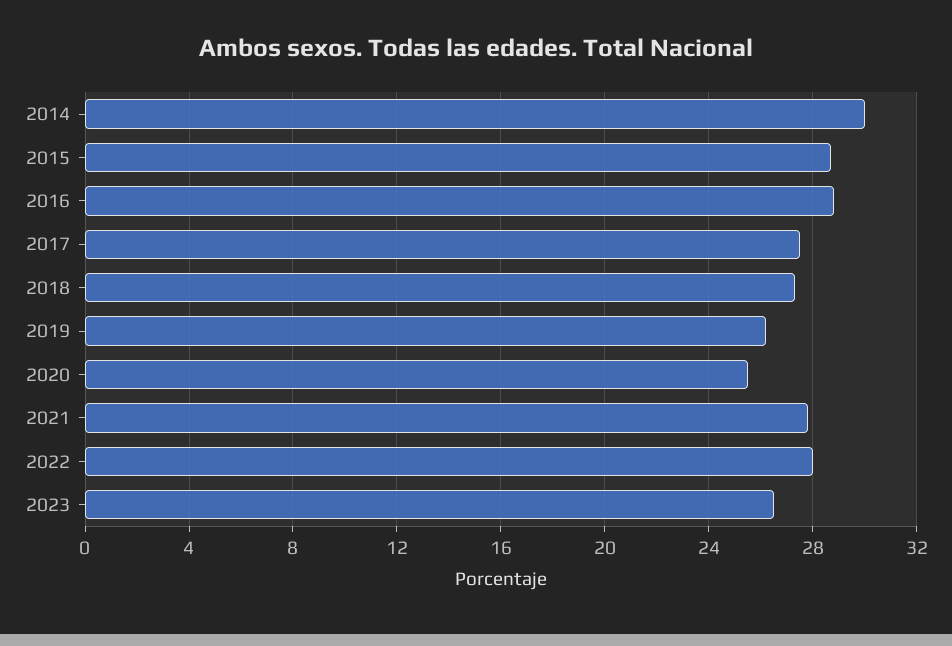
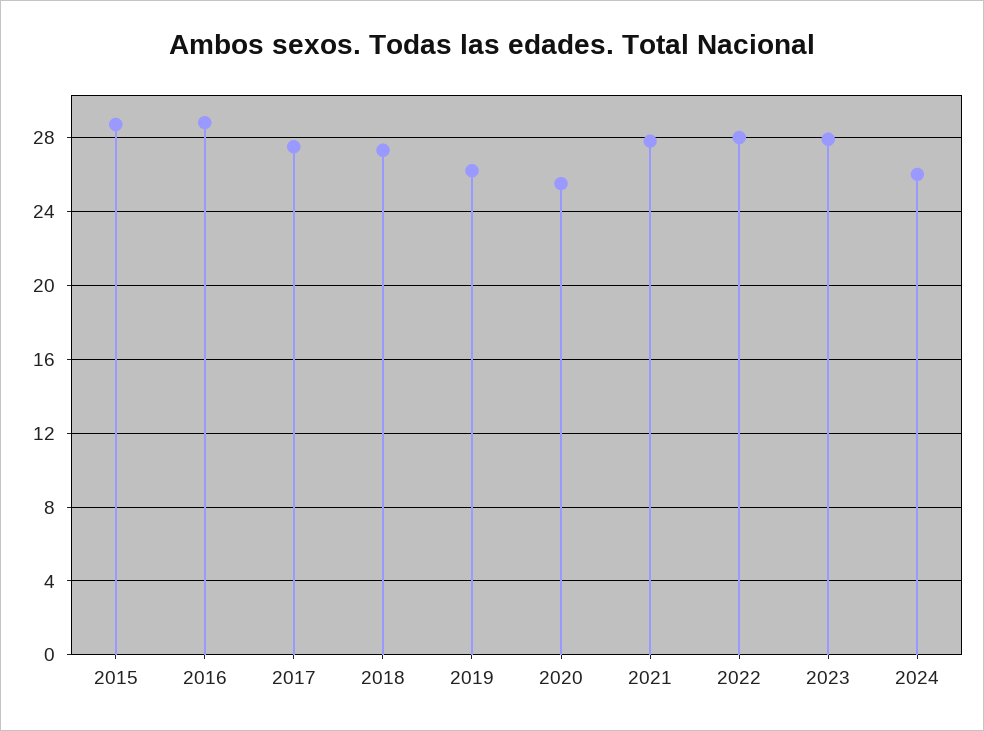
2014: 30 -> none
2023: 26.5 -> 28
2024: none -> 26

